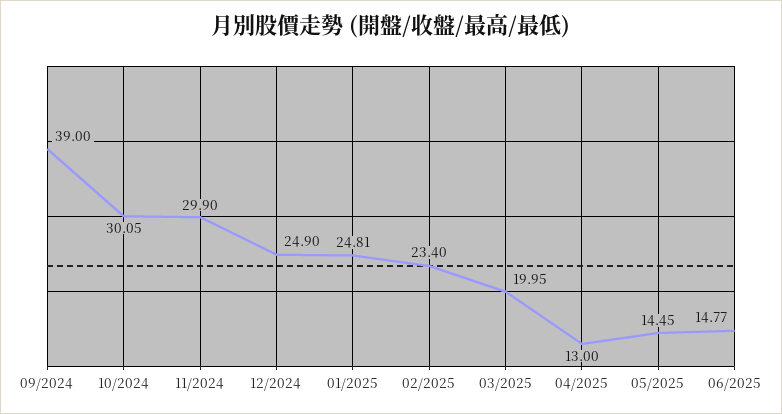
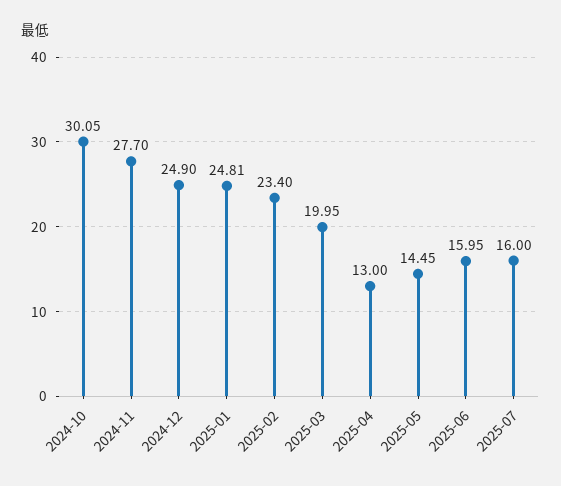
09/2024: 39 -> none
11/2024: 29.9 -> 27.7
06/2025: 14.77 -> 15.95
2025-07: none -> 16

